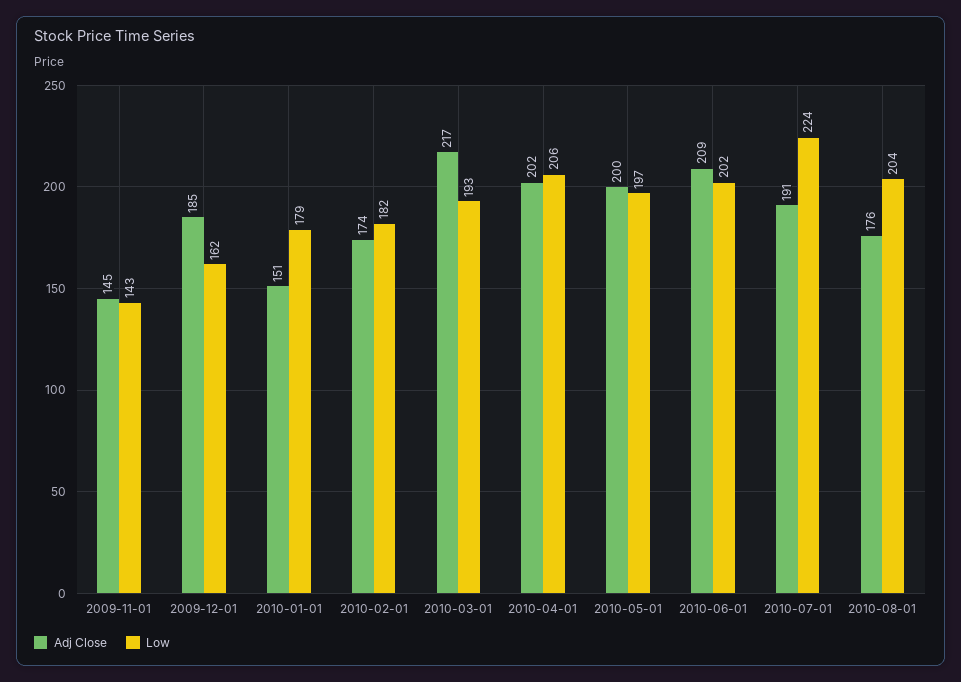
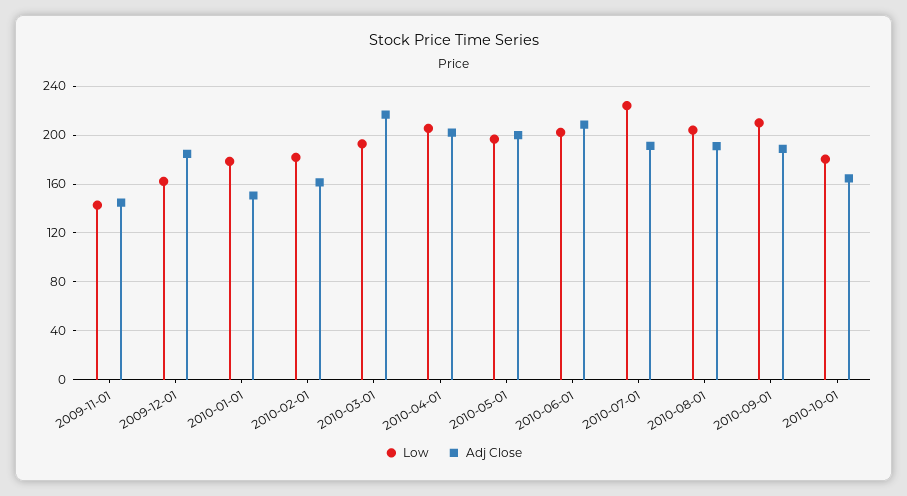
Adj Close, 2010-02-01: 174 -> 160
Adj Close, 2010-08-01: 176 -> 190
Low, 2010-09-01: none -> 210
Adj Close, 2010-09-01: none -> 190
Low, 2010-10-01: none -> 180
Adj Close, 2010-10-01: none -> 165

